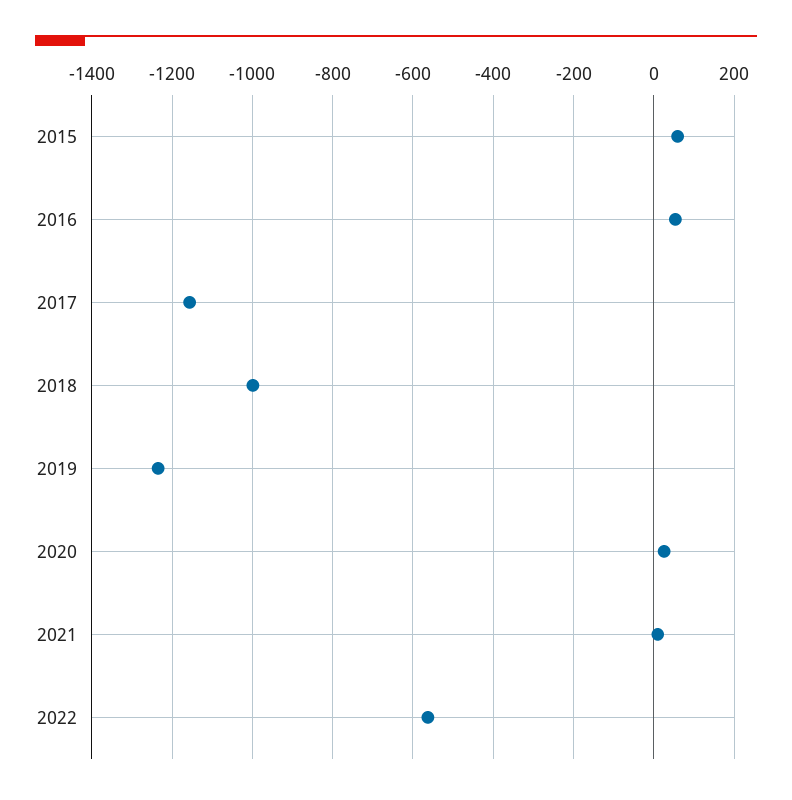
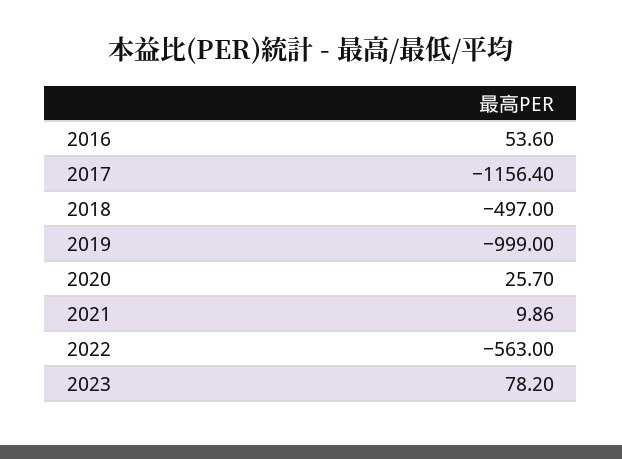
2015: 60 -> none
2018: -1000 -> -497
2019: -1240 -> -999
2023: none -> 78.2

